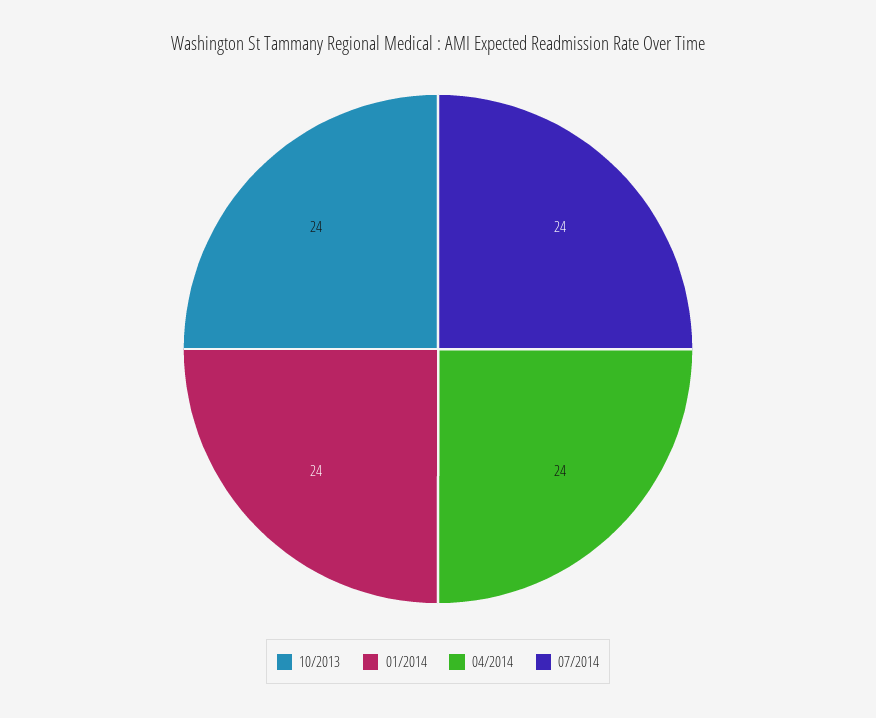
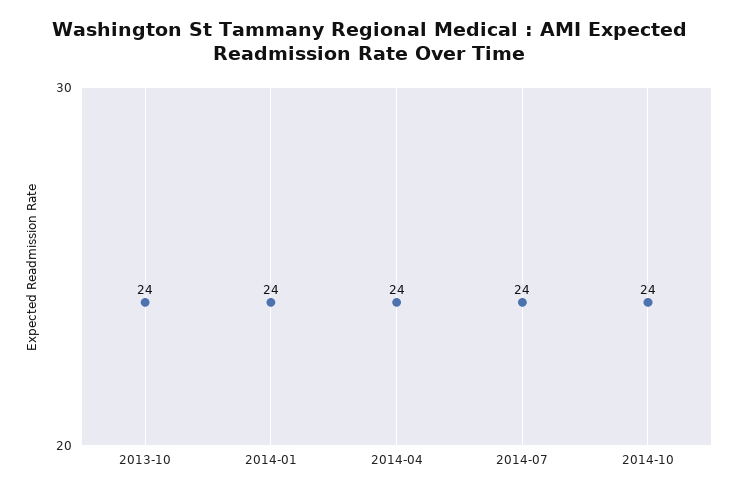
2014-10: none -> 24

